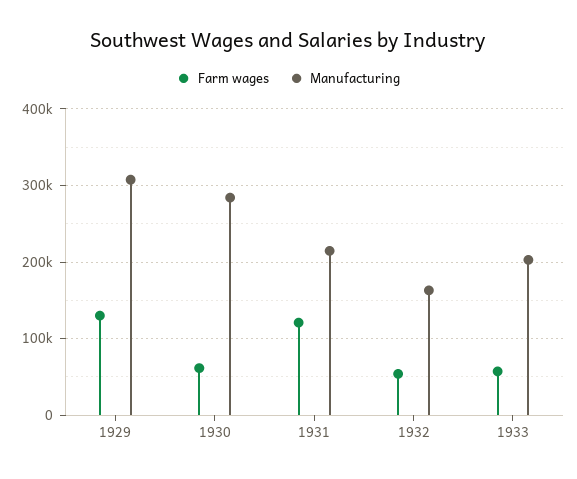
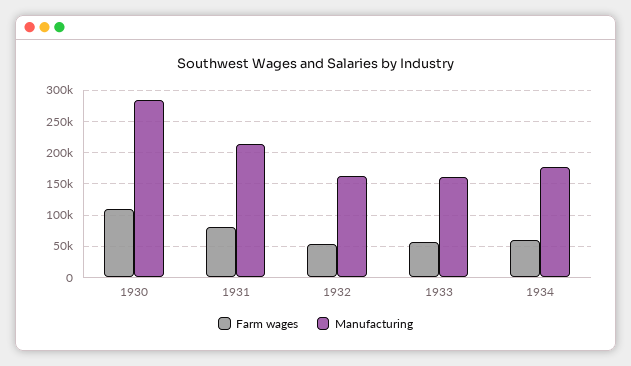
Farm wages, 1929: 130000 -> none
Manufacturing, 1929: 310000 -> none
Farm wages, 1930: 60000 -> 110000
Farm wages, 1931: 120000 -> 80000
Manufacturing, 1933: 200000 -> 160000
Farm wages, 1934: none -> 60000
Manufacturing, 1934: none -> 180000

